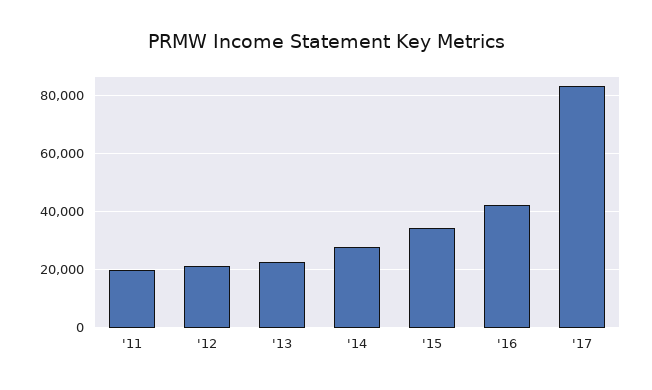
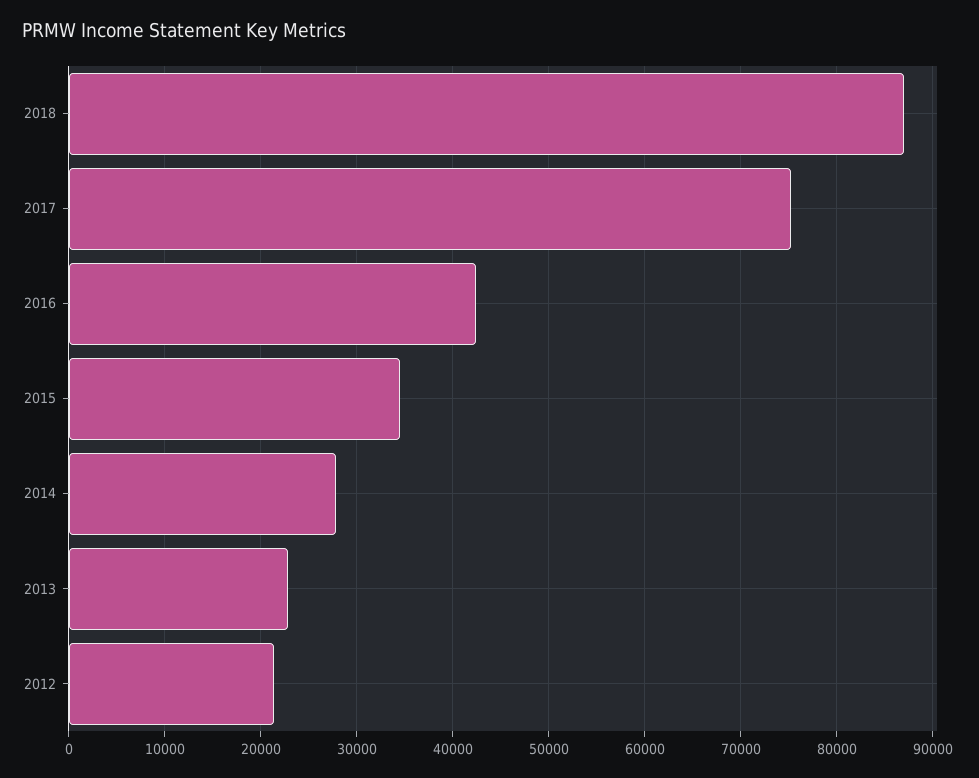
'11: 20000 -> none
'17: 82500 -> 75000
2018: none -> 87000

